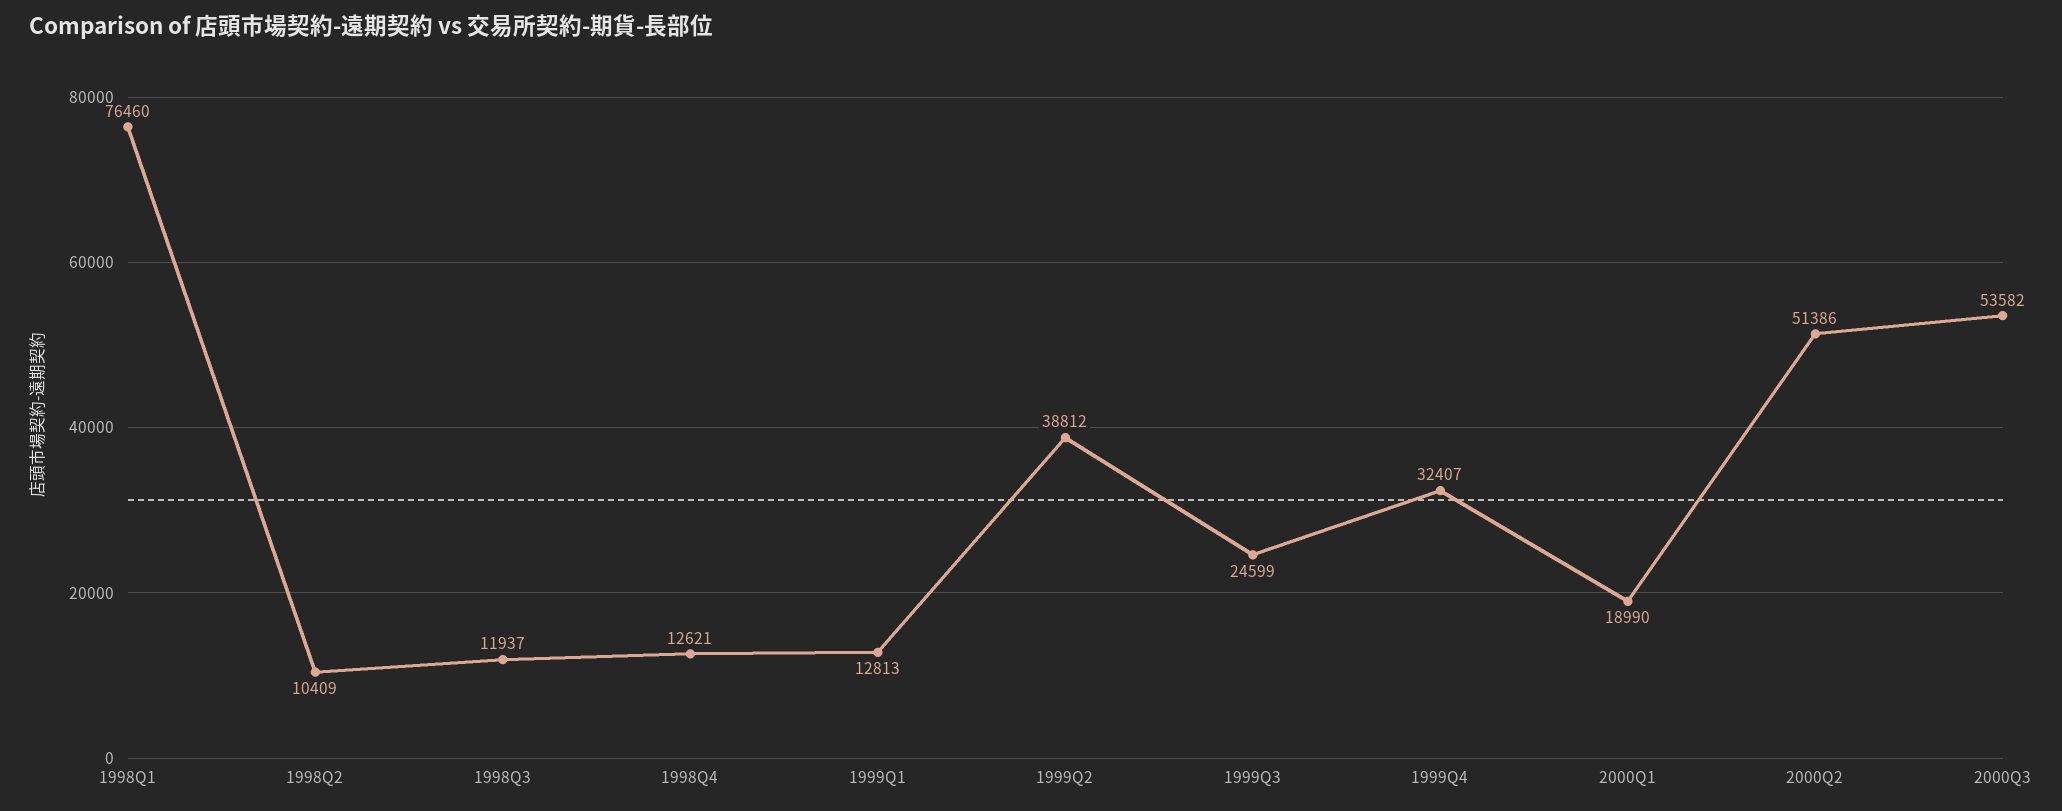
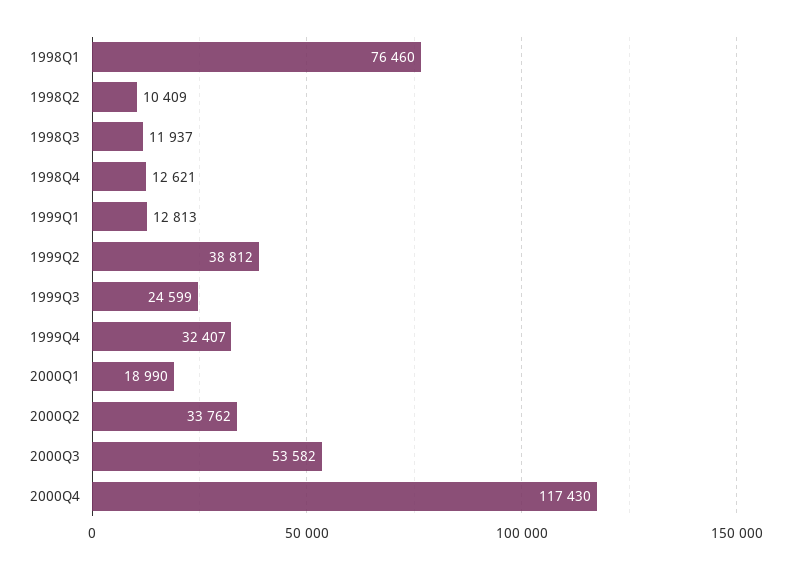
2000Q2: 51386 -> 33762
2000Q4: none -> 117430

